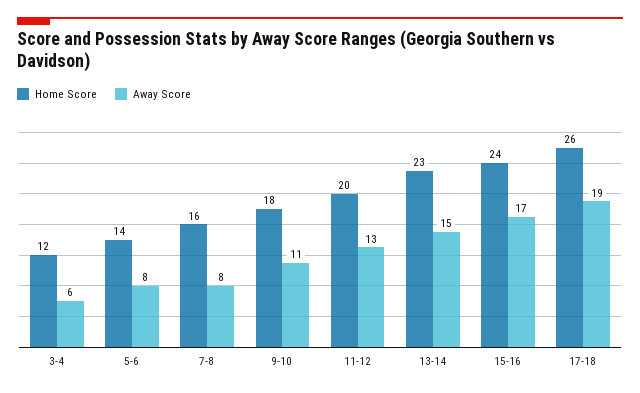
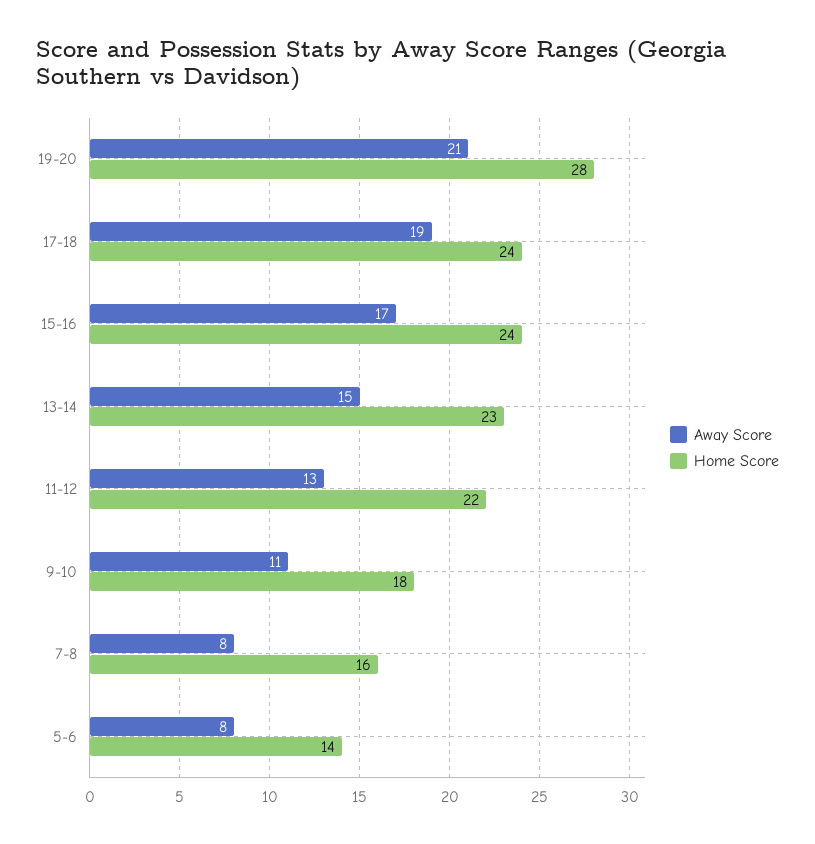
Home Score, 3-4: 12 -> none
Away Score, 3-4: 6 -> none
Home Score, 11-12: 20 -> 22
Home Score, 17-18: 26 -> 24
Away Score, 19-20: none -> 21
Home Score, 19-20: none -> 28

